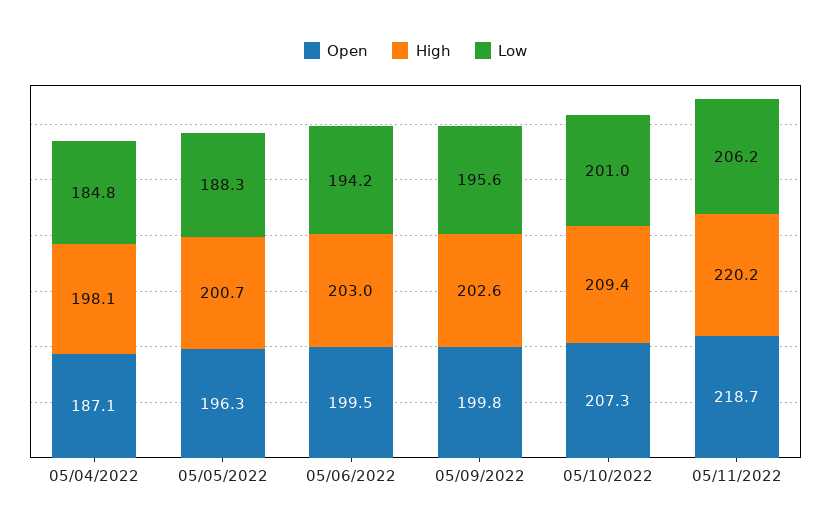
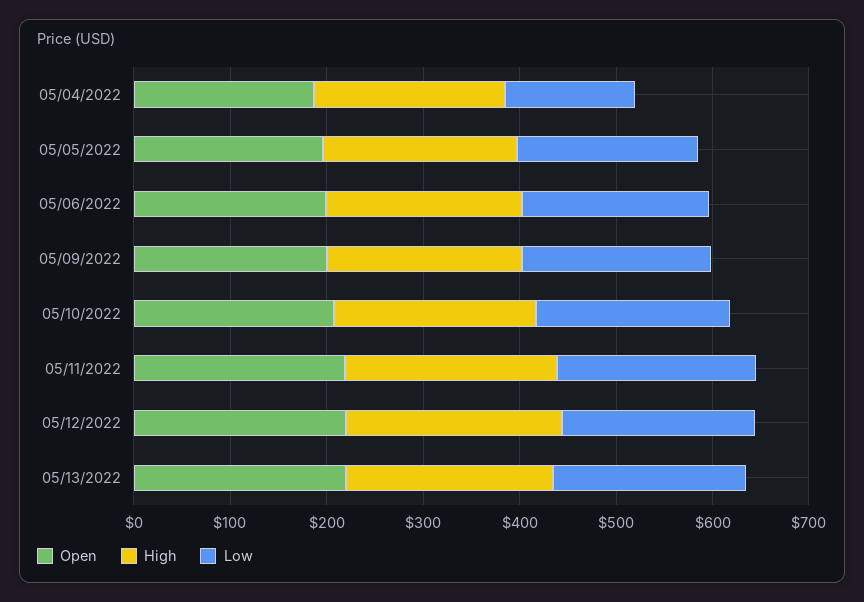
Low, 05/04/2022: 184.8 -> 140
Open, 05/12/2022: none -> 220
High, 05/12/2022: none -> 220
Low, 05/12/2022: none -> 200
Open, 05/13/2022: none -> 220
High, 05/13/2022: none -> 220
Low, 05/13/2022: none -> 200

